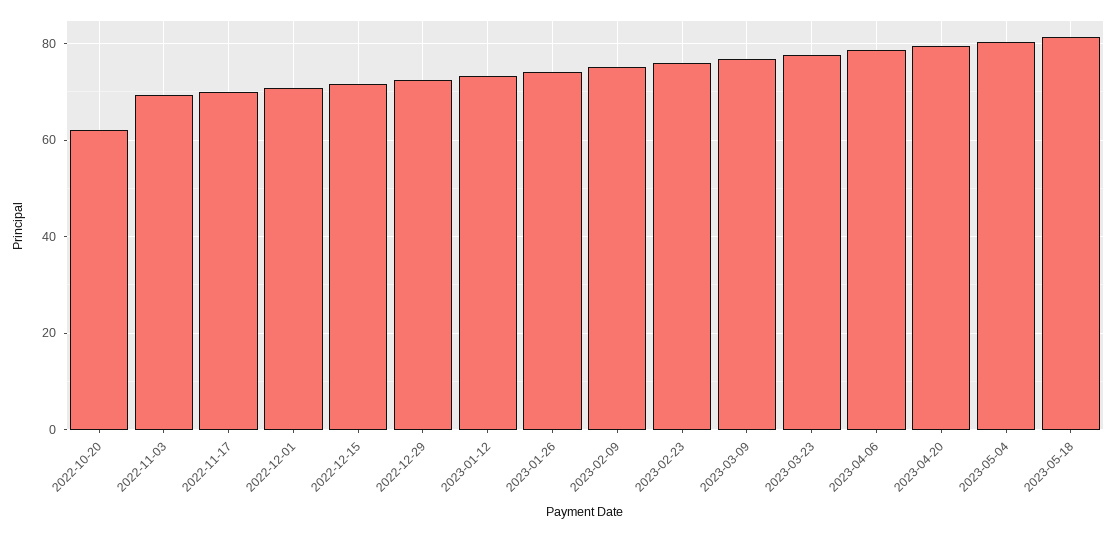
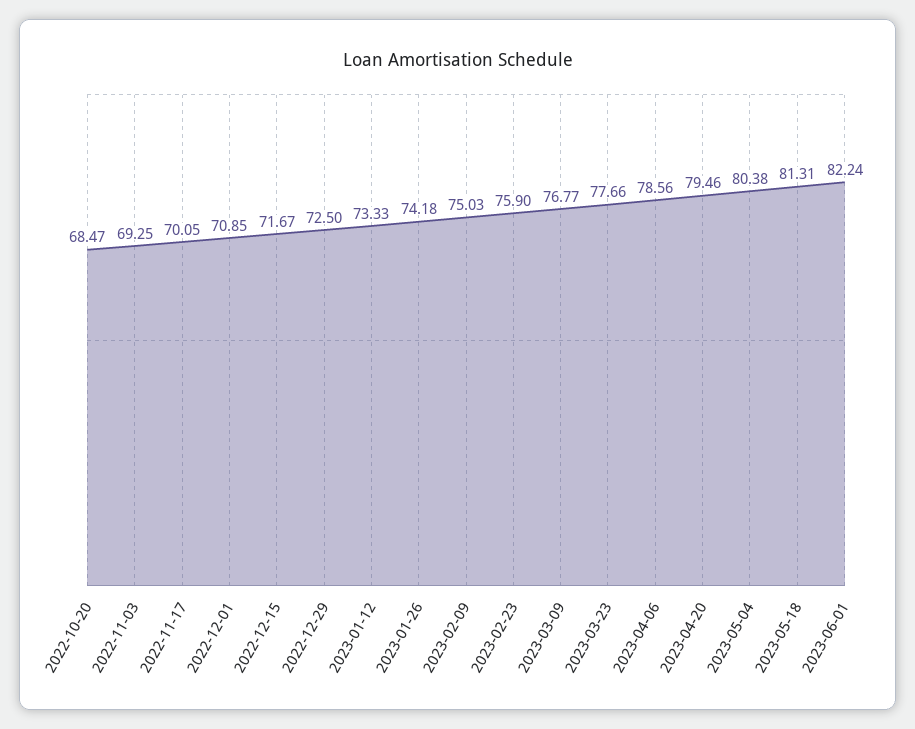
2022-10-20: 62 -> 68.47
2023-06-01: none -> 82.24

